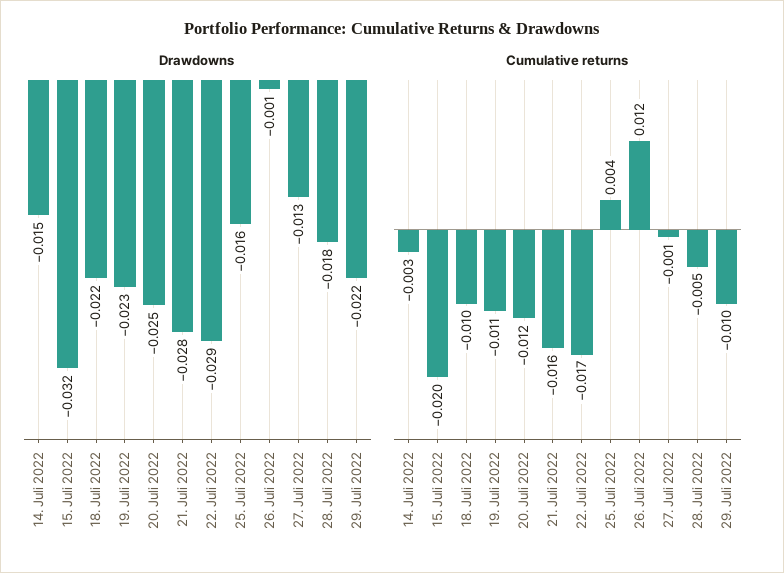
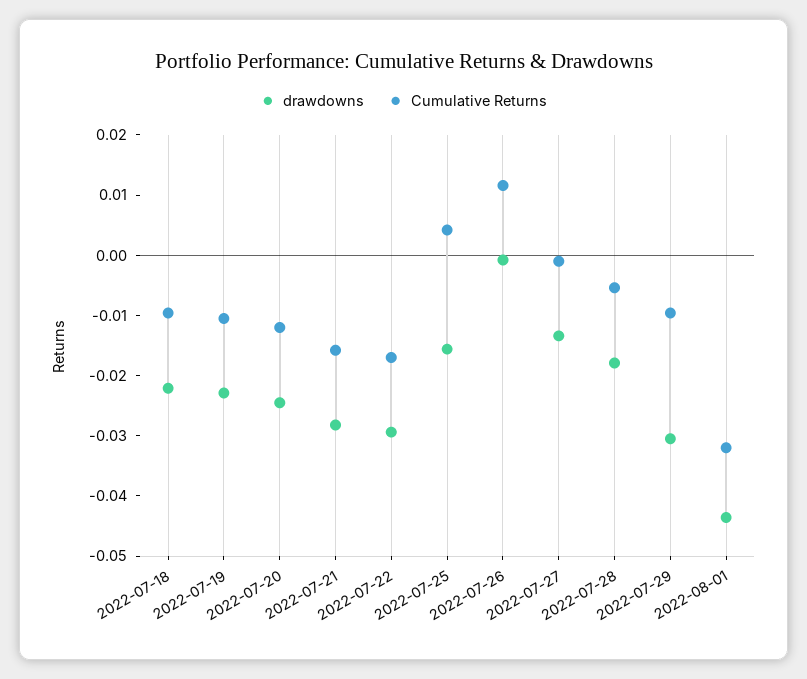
Drawdowns, 14. Juli 2022: -0.015 -> none
Drawdowns, 15. Juli 2022: -0.032 -> none
Drawdowns, 29. Juli 2022: -0.022 -> -0.03
Cumulative returns, 14. Juli 2022: -0.003 -> none
Cumulative returns, 15. Juli 2022: -0.02 -> none
Drawdowns, 2022-08-01: none -> -0.044
Cumulative returns, 2022-08-01: none -> -0.032

